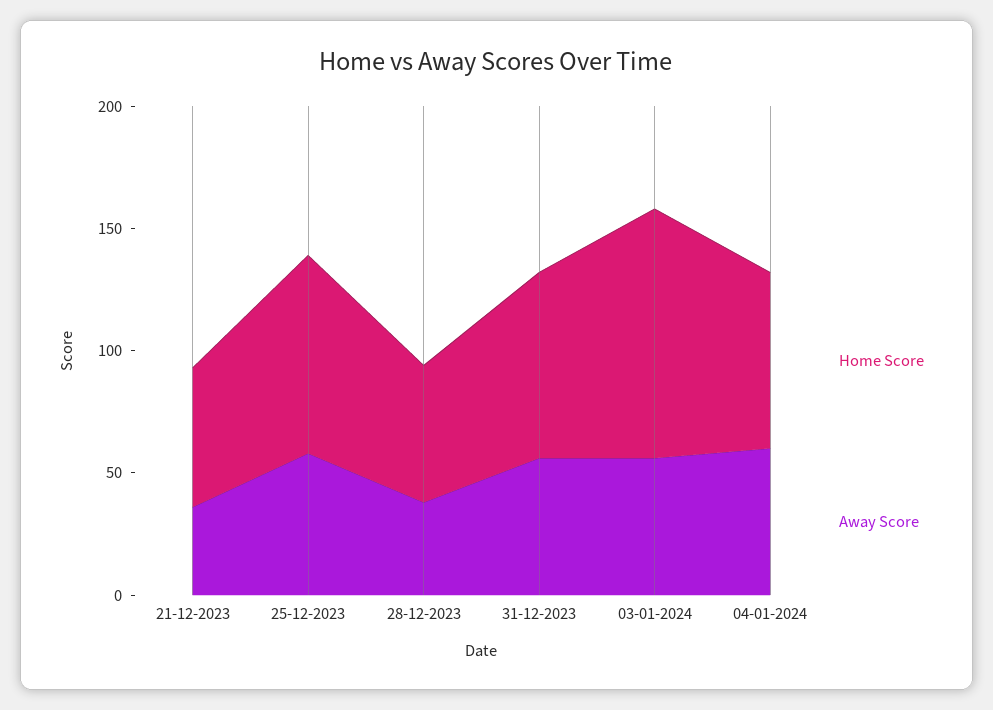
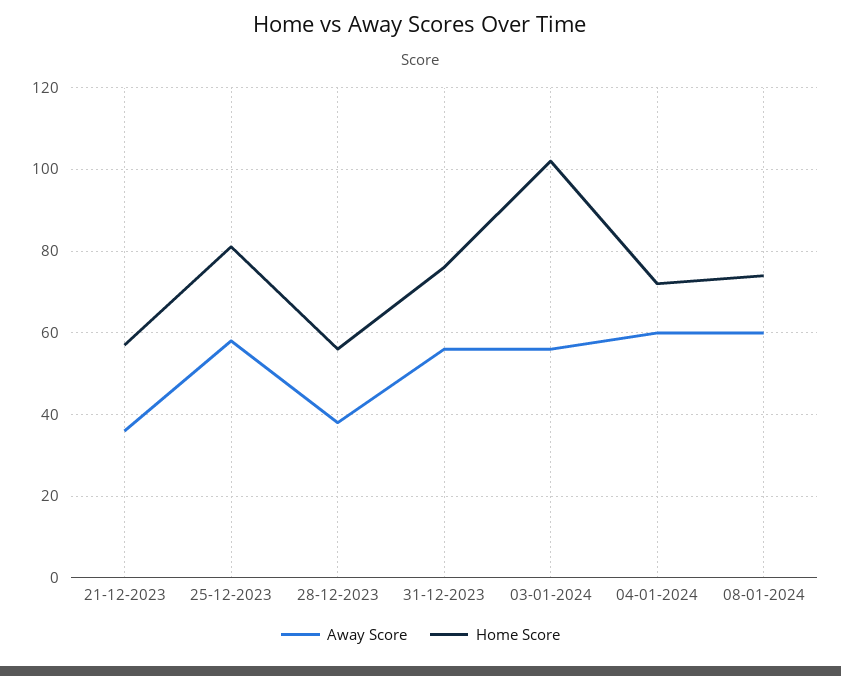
Away Score, 08-01-2024: none -> 60
Home Score, 08-01-2024: none -> 75

